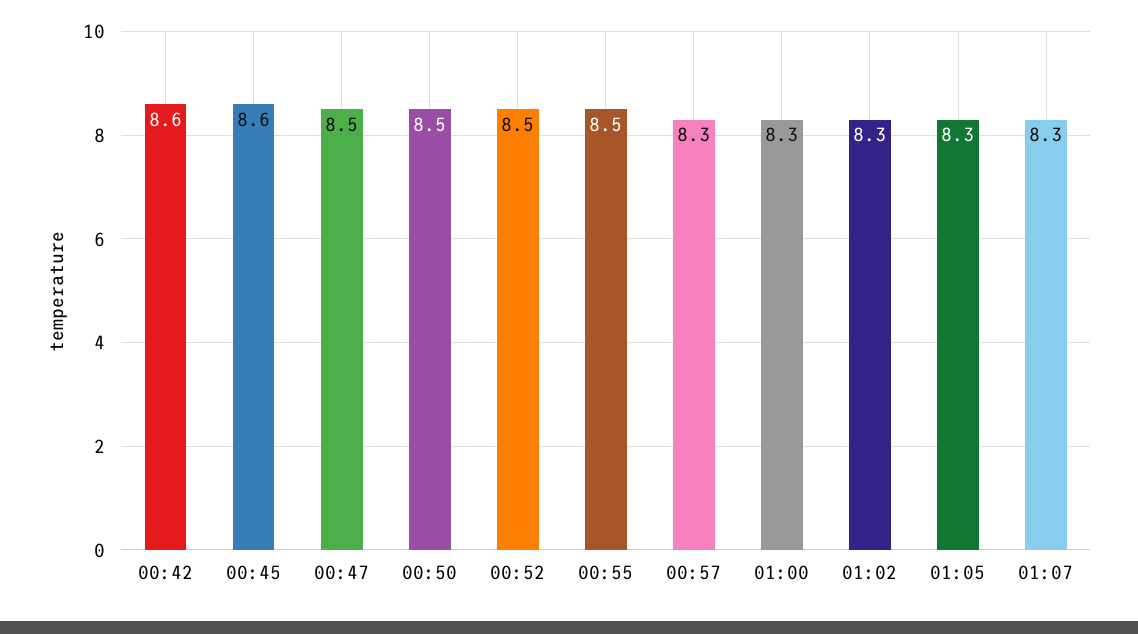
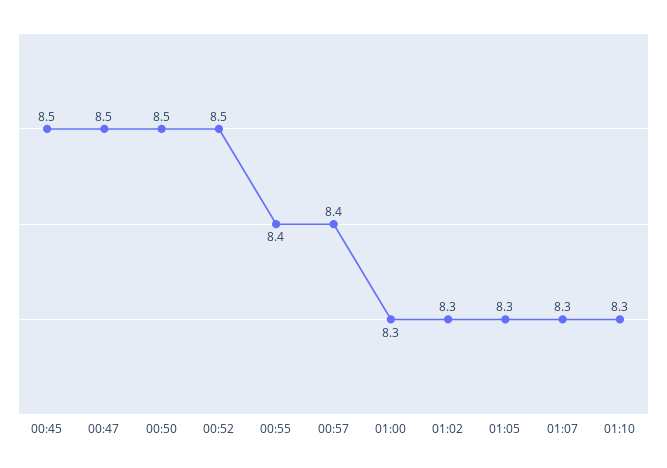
00:42: 8.6 -> none
00:45: 8.6 -> 8.5
00:55: 8.5 -> 8.4
00:57: 8.3 -> 8.4
01:10: none -> 8.3

